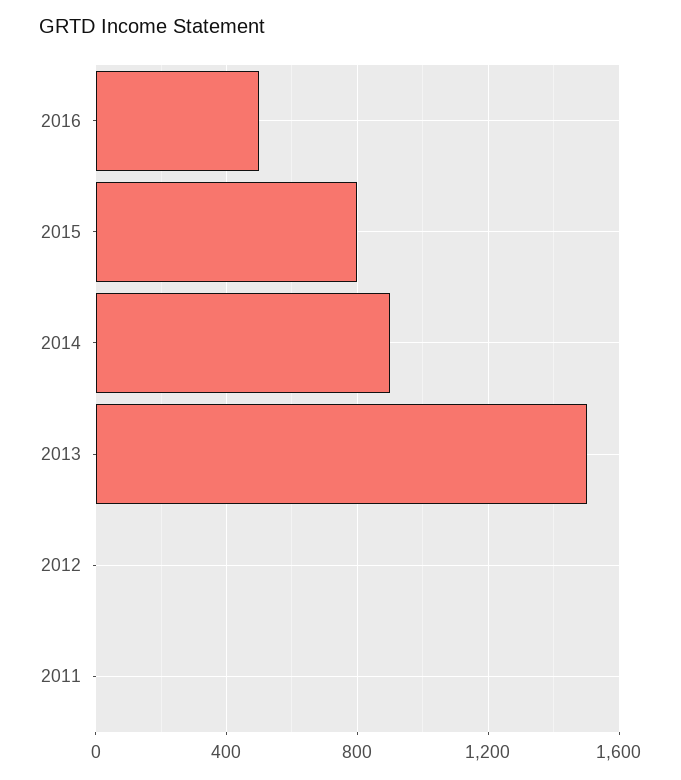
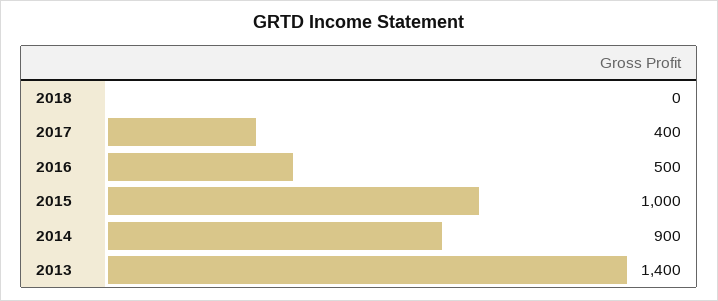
2015: 800 -> 1000
2013: 1500 -> 1400
2012: 0 -> none
2011: 0 -> none
2018: none -> 0
2017: none -> 400

